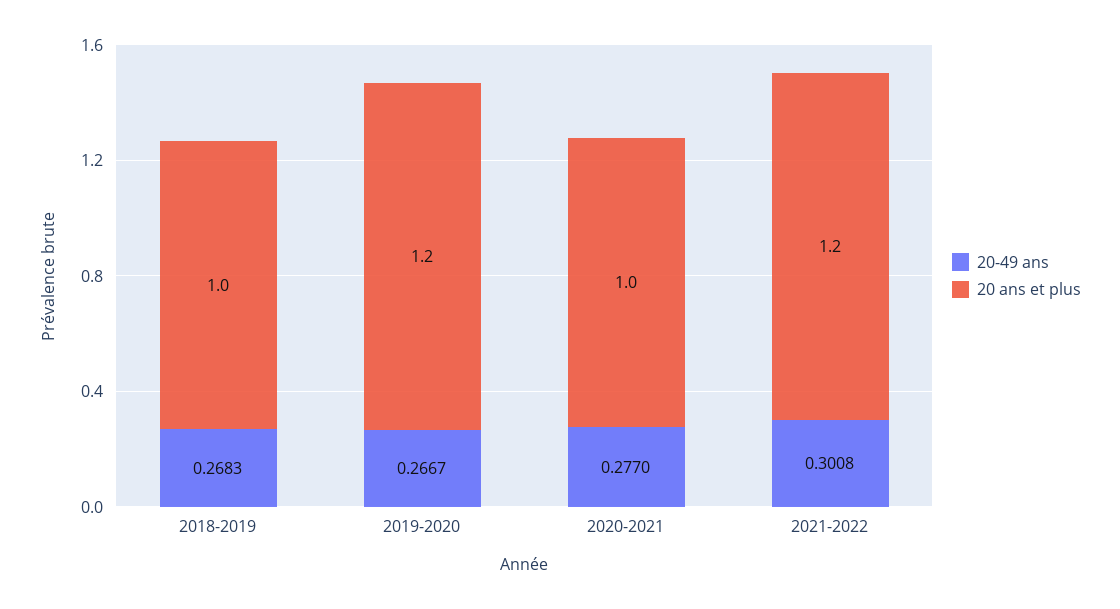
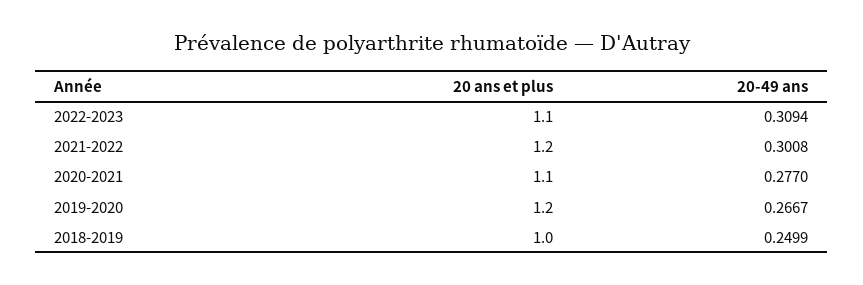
20-49 ans, 2018-2019: 0.2683 -> 0.2499
20 ans et plus, 2020-2021: 1 -> 1.1
20 ans et plus, 2022-2023: none -> 1.1
20-49 ans, 2022-2023: none -> 0.3094

